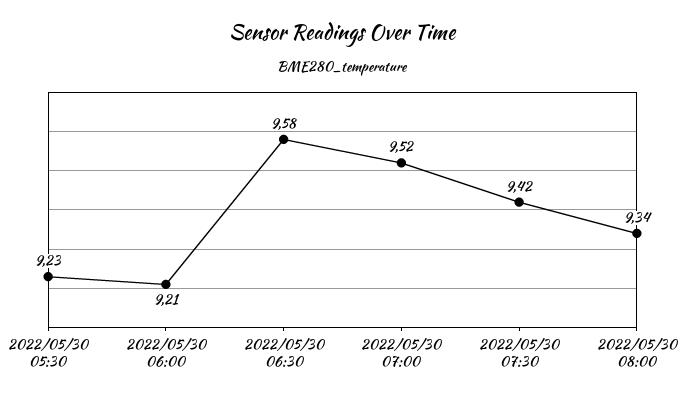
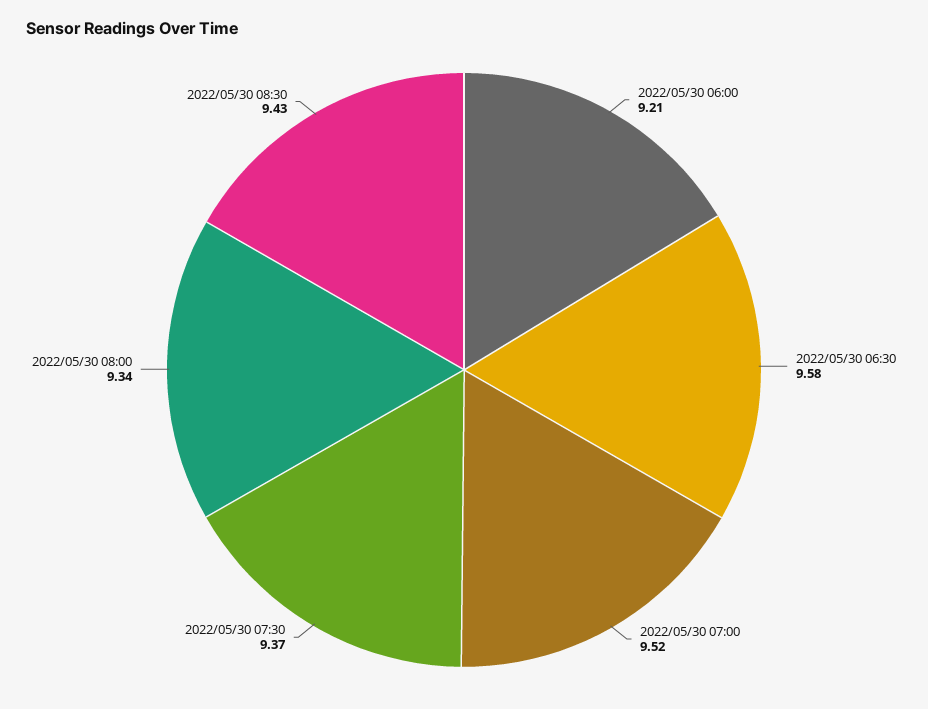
2022/05/30 05:30: 9.23 -> none
2022/05/30 07:30: 9.42 -> 9.37
2022/05/30 08:30: none -> 9.43

